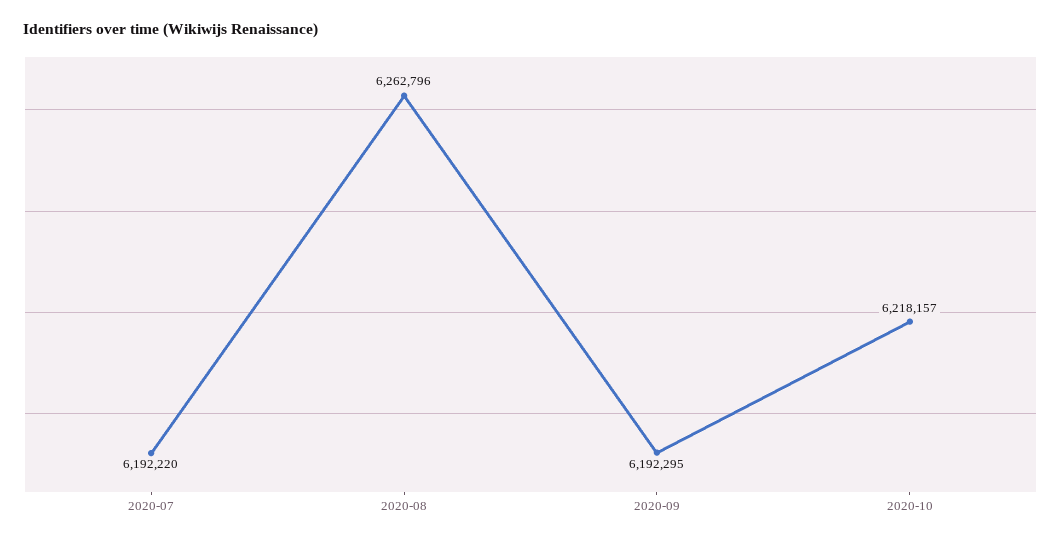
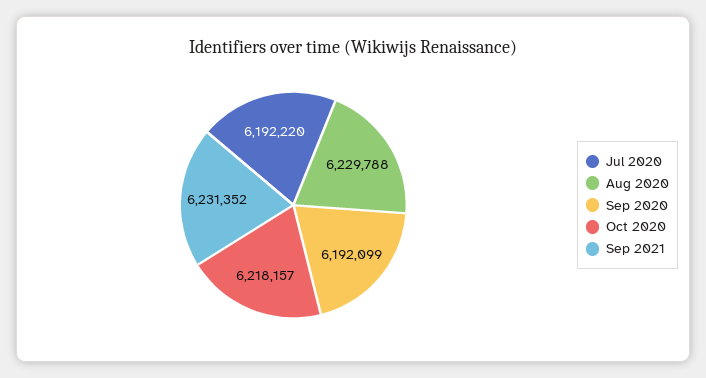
2020-08: 6262796 -> 6229788
2020-09: 6192295 -> 6192099
Sep 2021: none -> 6231352

